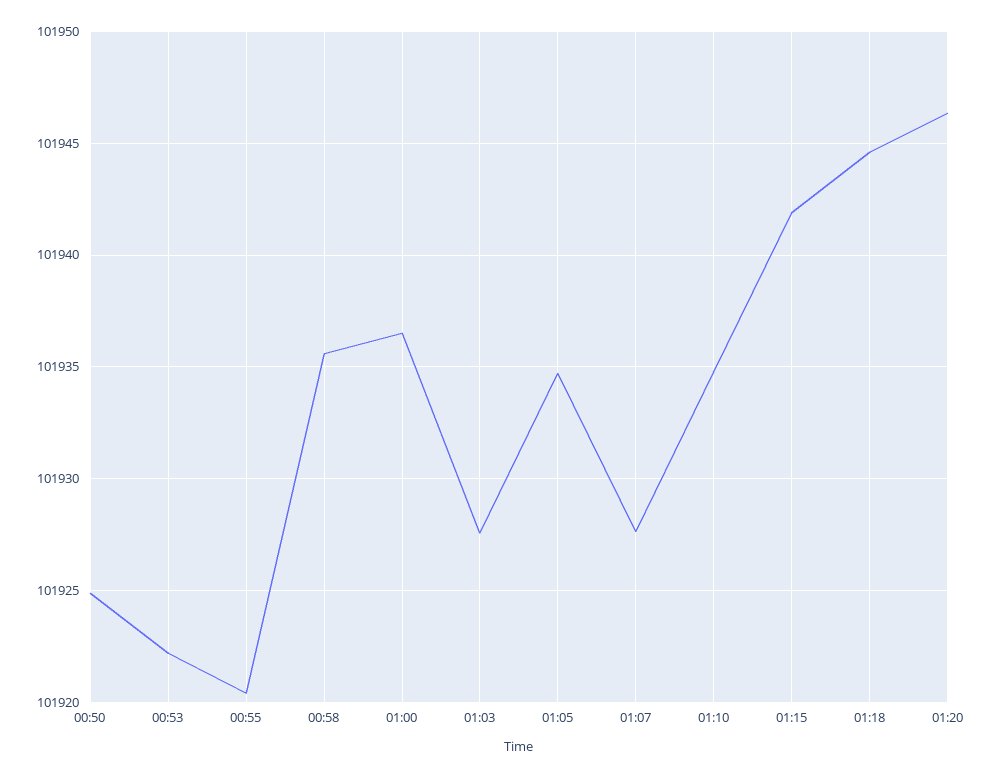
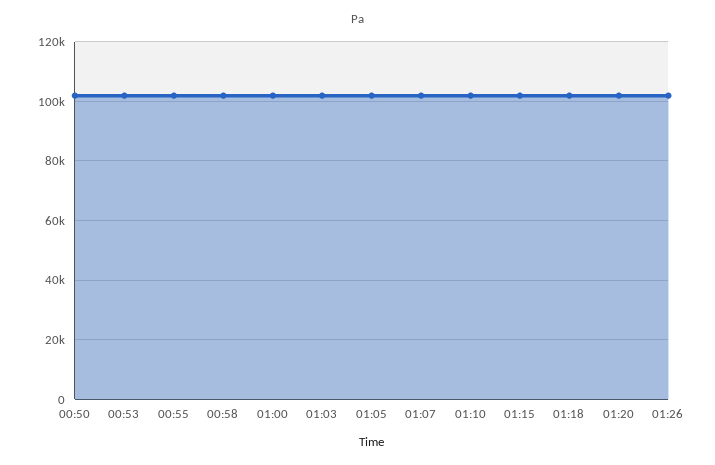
01:26: none -> 102500

